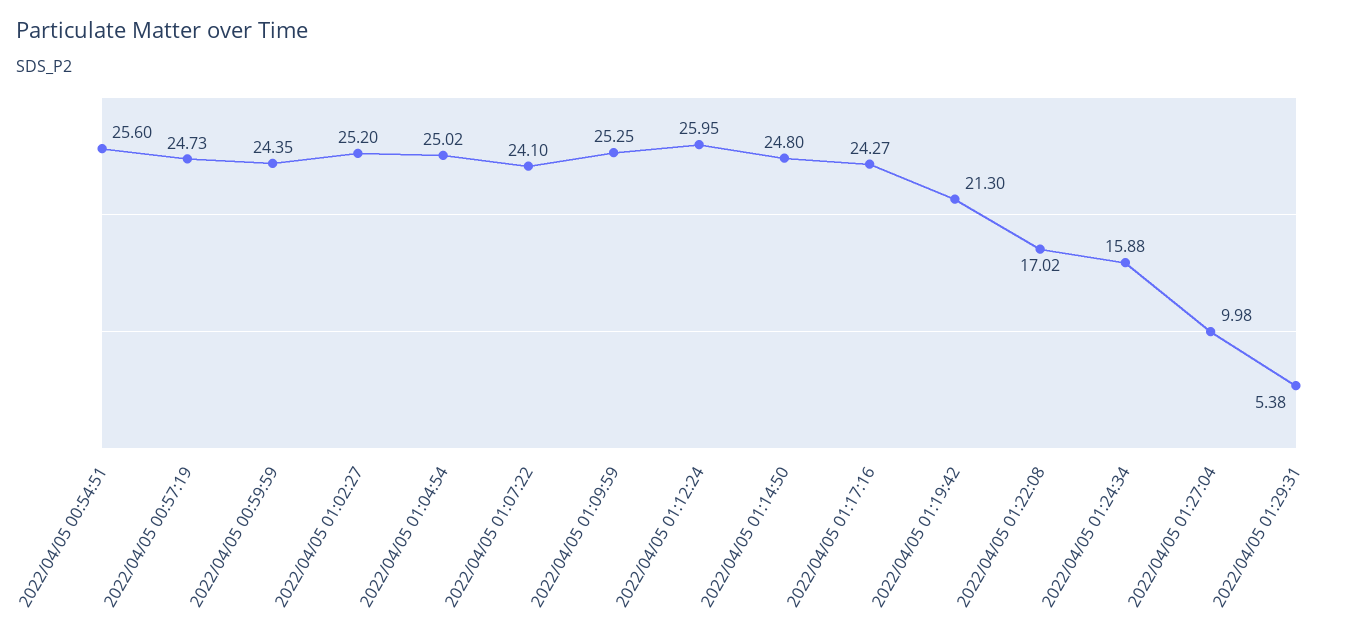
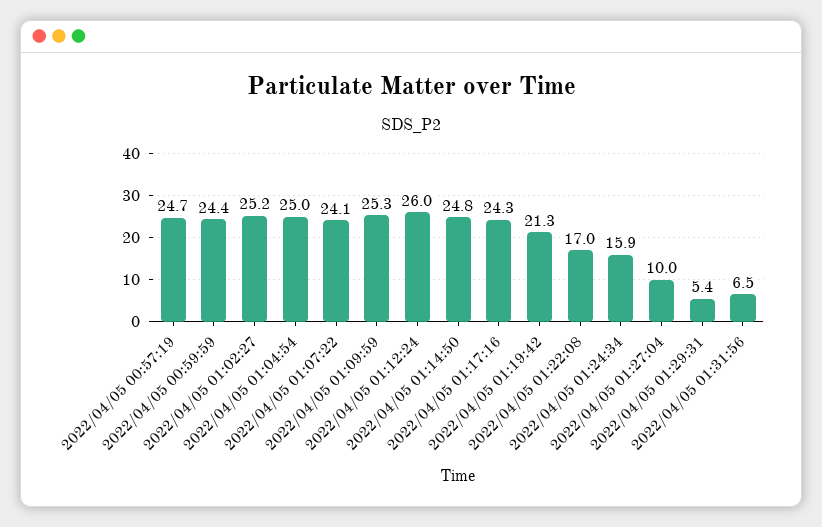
2022/04/05 00:54:51: 25.6 -> none
2022/04/05 01:31:56: none -> 6.5

